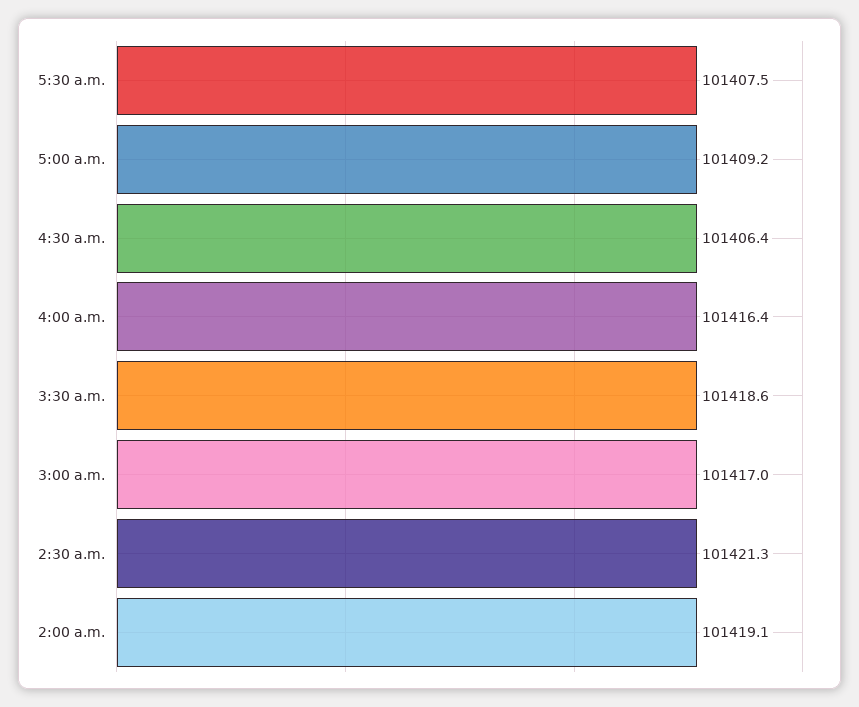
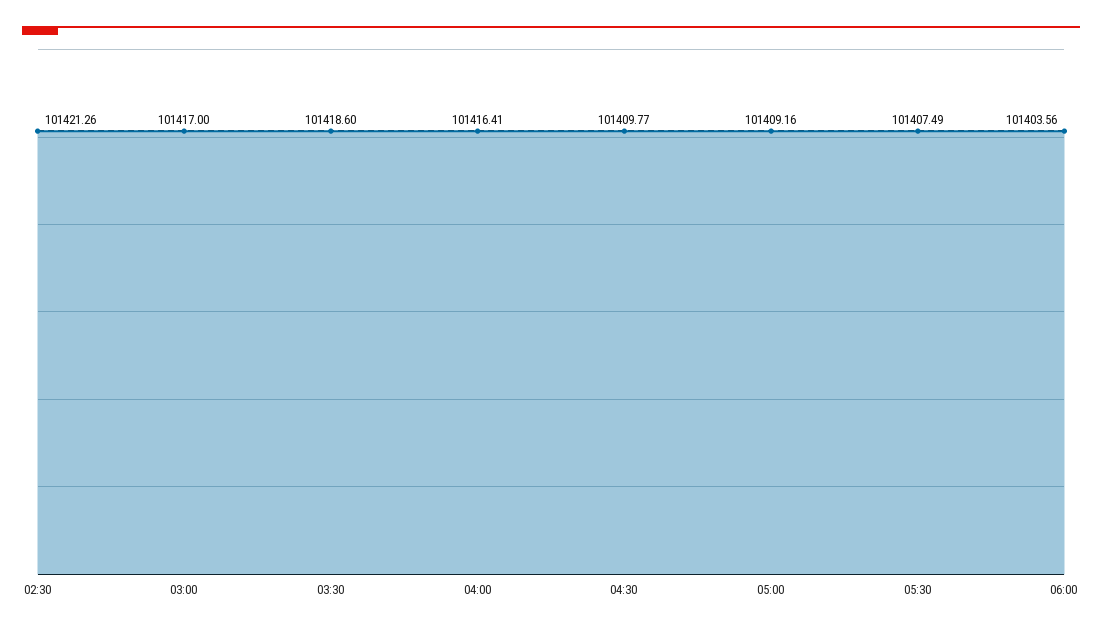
4:30 a.m.: 101406.4 -> 101409.77
2:00 a.m.: 101419.1 -> none
06:00: none -> 101403.56

